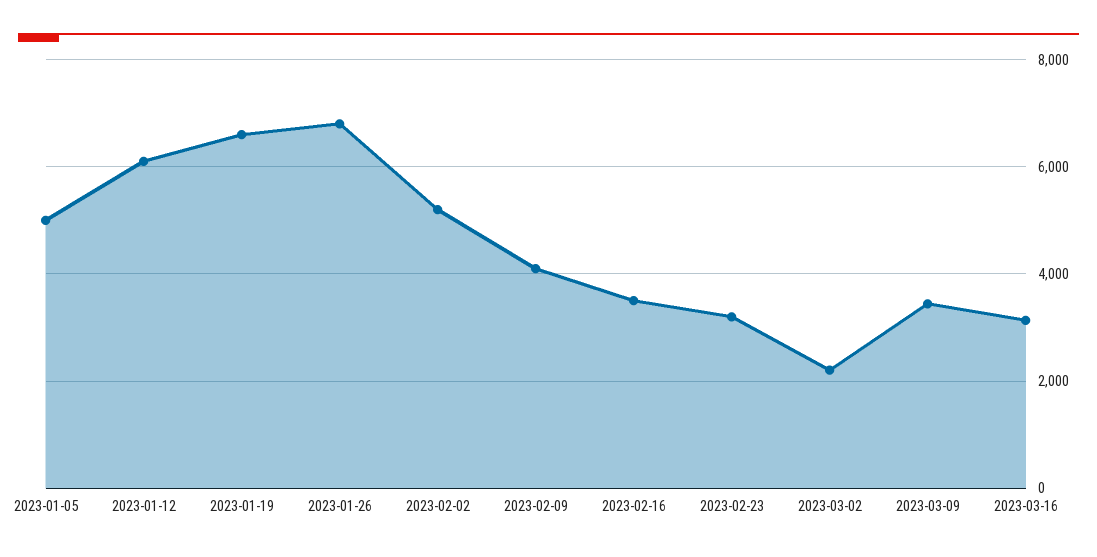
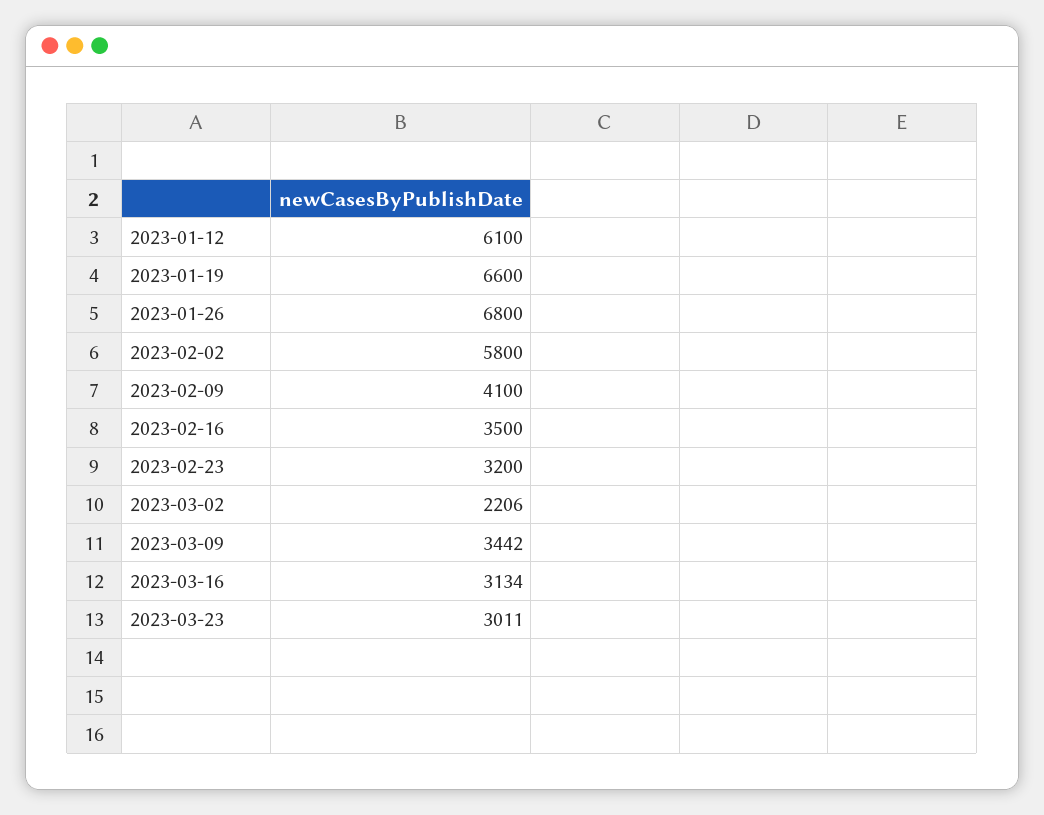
2023-01-05: 5000 -> none
2023-02-02: 5200 -> 5800
2023-03-23: none -> 3011

